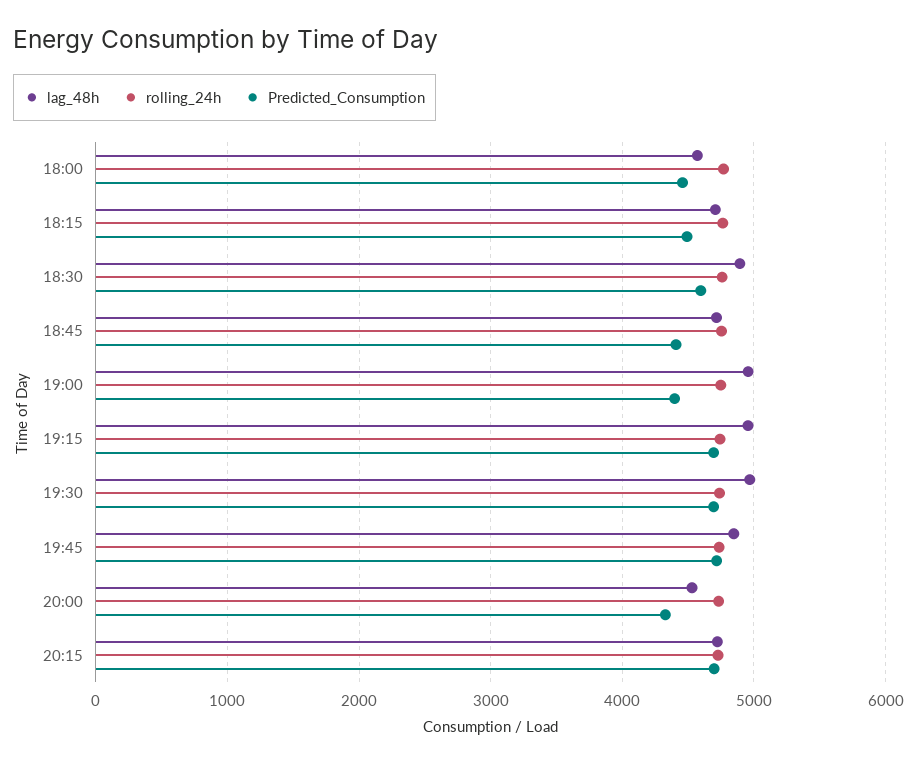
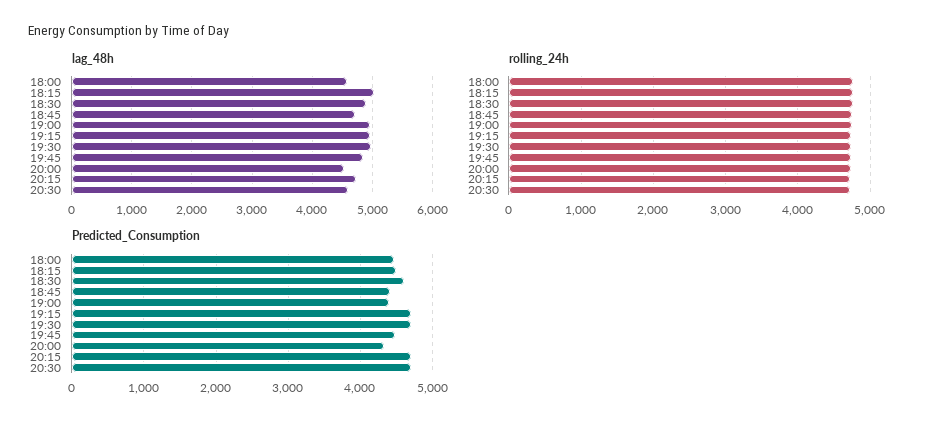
lag_48h, 18:15: 4700 -> 5000
Predicted_Consumption, 19:45: 4700 -> 4500
lag_48h, 20:30: none -> 4600
rolling_24h, 20:30: none -> 4700
Predicted_Consumption, 20:30: none -> 4700

